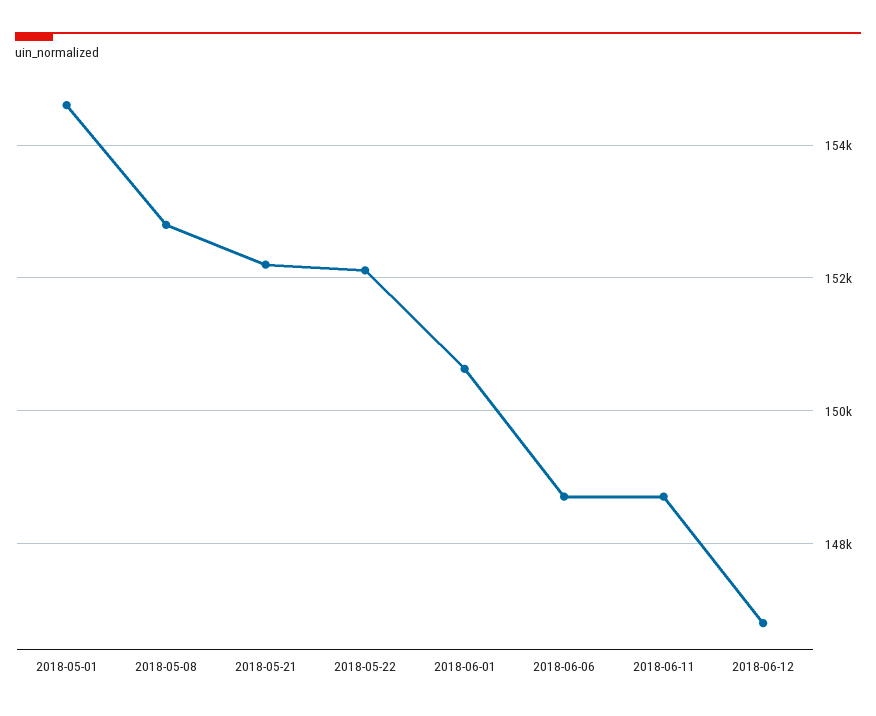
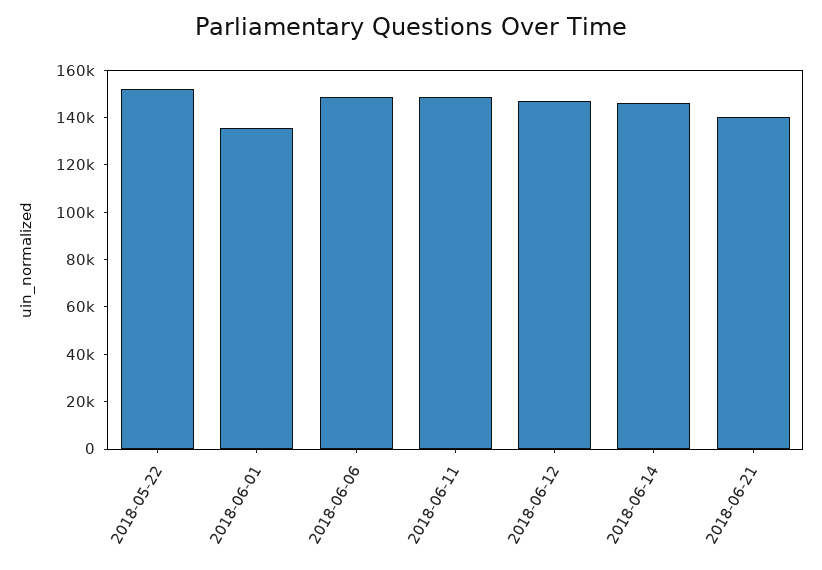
2018-05-01: 154600 -> none
2018-05-08: 152800 -> none
2018-05-21: 152200 -> none
2018-06-01: 150600 -> 135000
2018-06-14: none -> 145000
2018-06-21: none -> 140000

